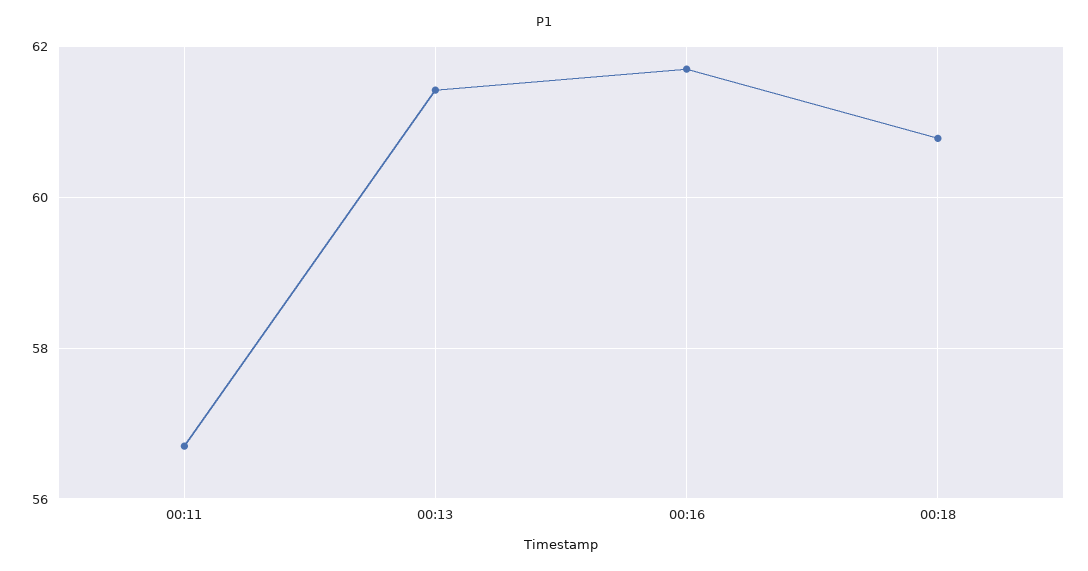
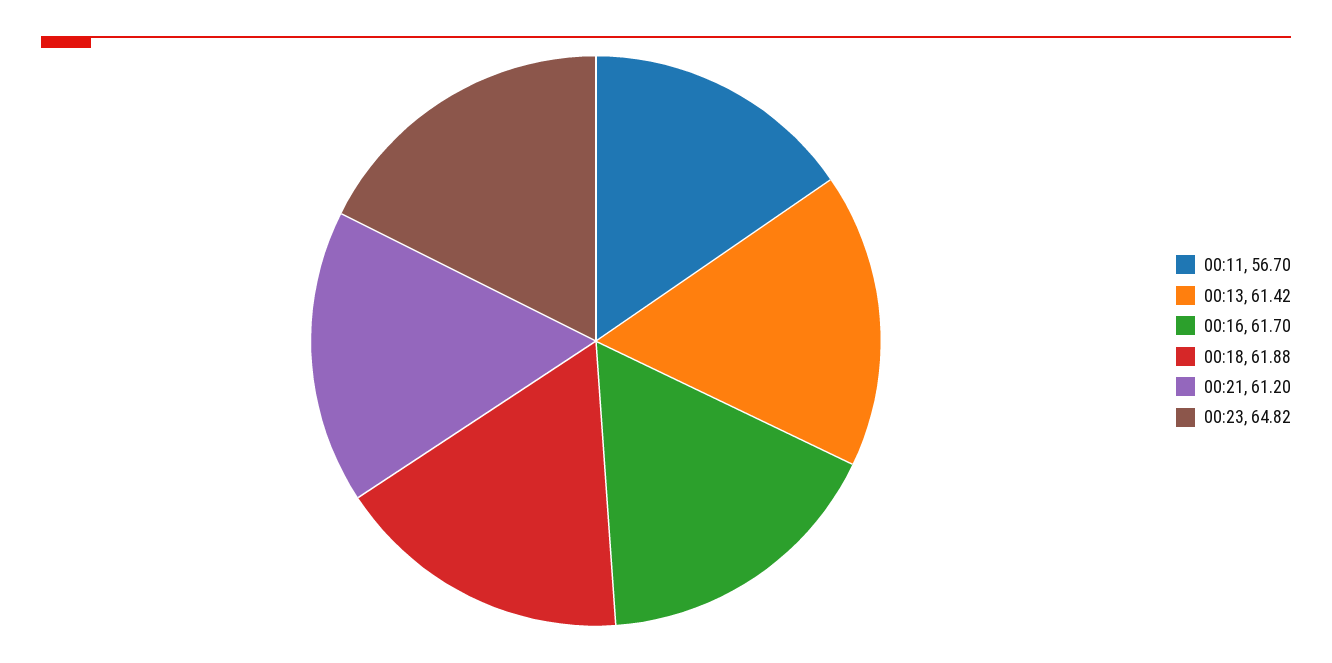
00:18: 60.8 -> 61.88
00:21: none -> 61.2
00:23: none -> 64.82

